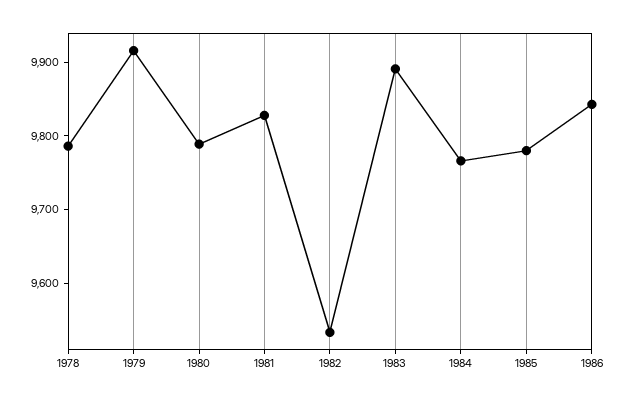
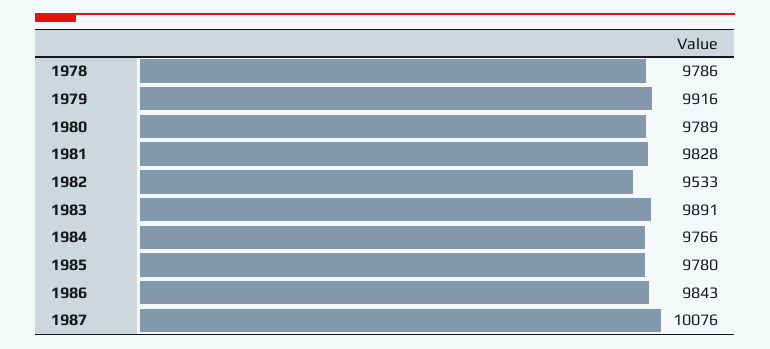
1987: none -> 10076

